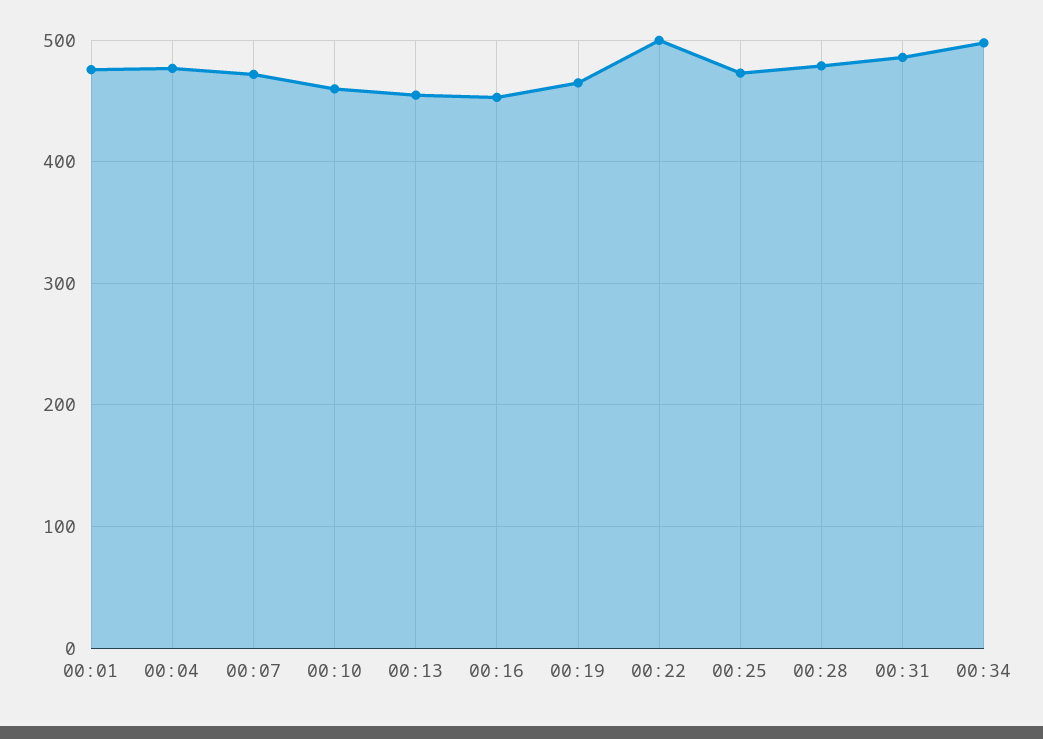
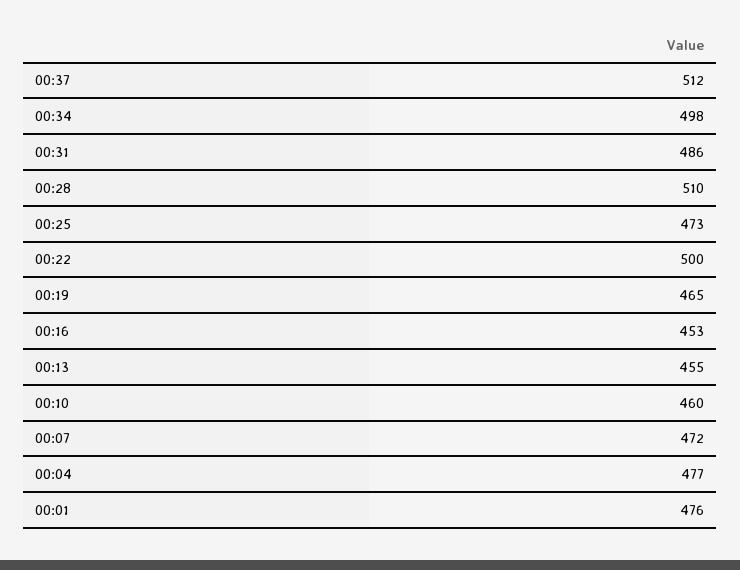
00:28: 480 -> 510
00:37: none -> 512

